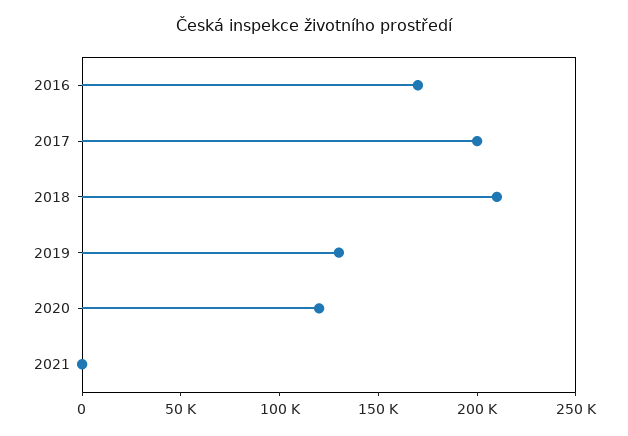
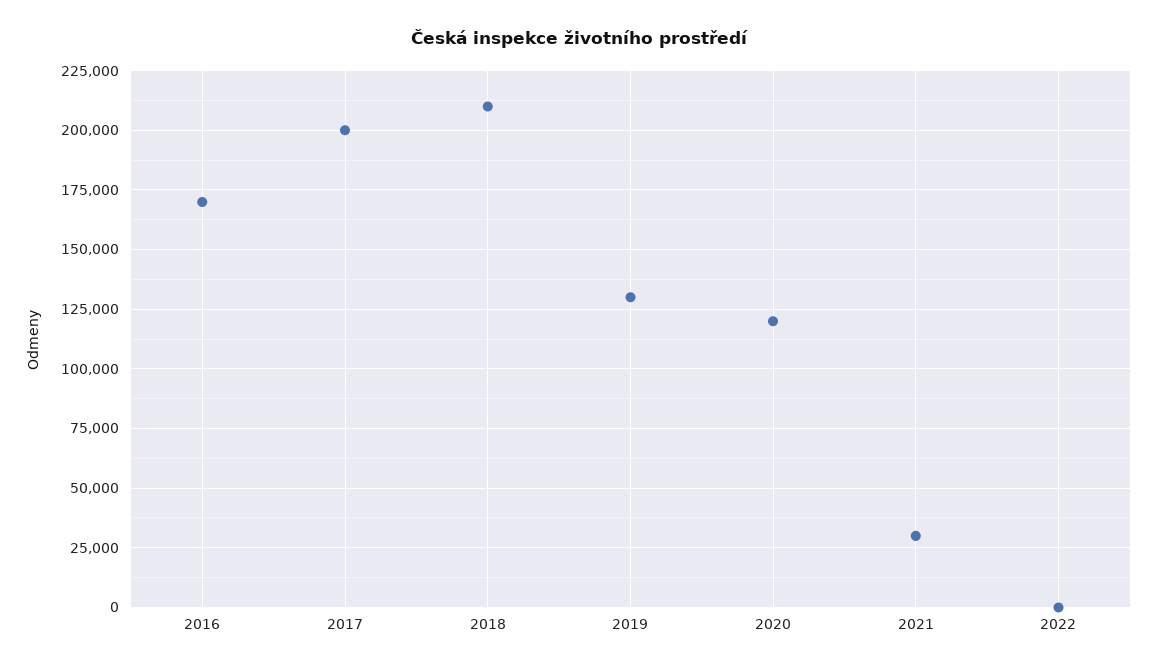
2021: 0 -> 30000
2022: none -> 0

